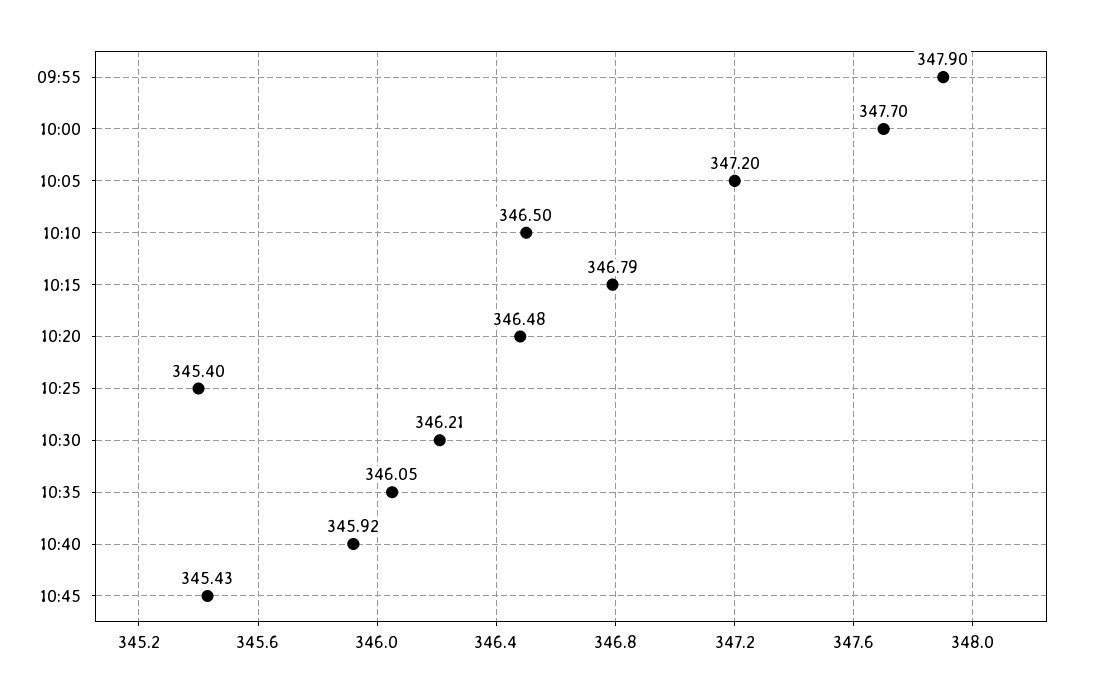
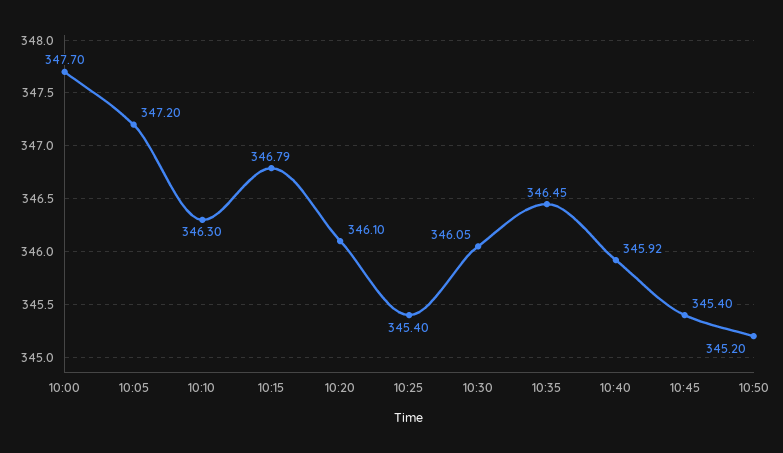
09:55: 347.9 -> none
10:10: 346.5 -> 346.3
10:20: 346.48 -> 346.1
10:30: 346.21 -> 346.05
10:35: 346.05 -> 346.45
10:45: 345.43 -> 345.4
10:50: none -> 345.2

